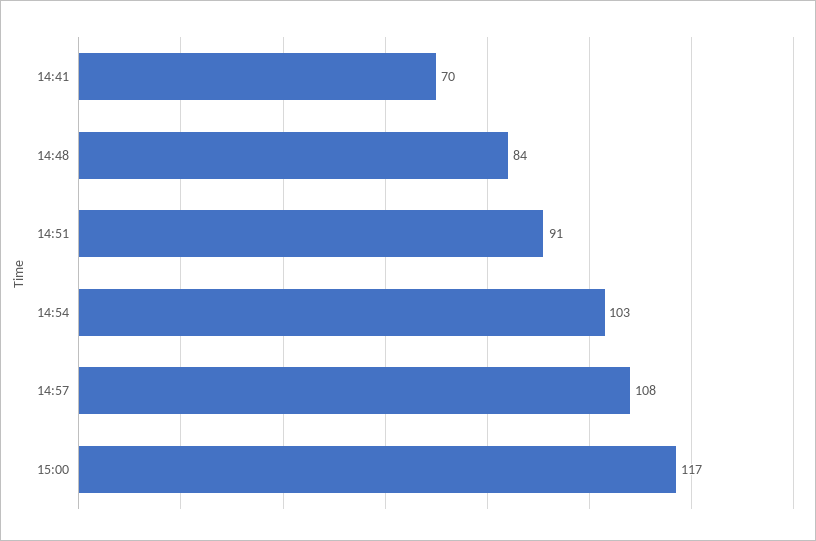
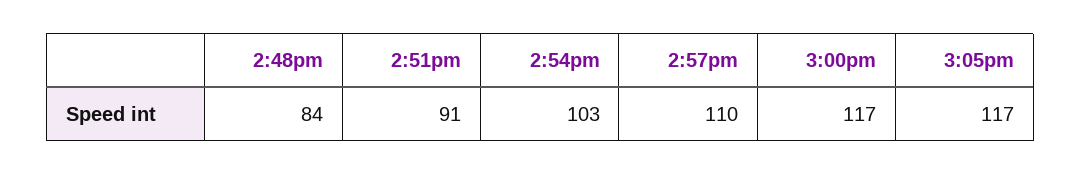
14:41: 70 -> none
14:57: 108 -> 110
3:05pm: none -> 117

